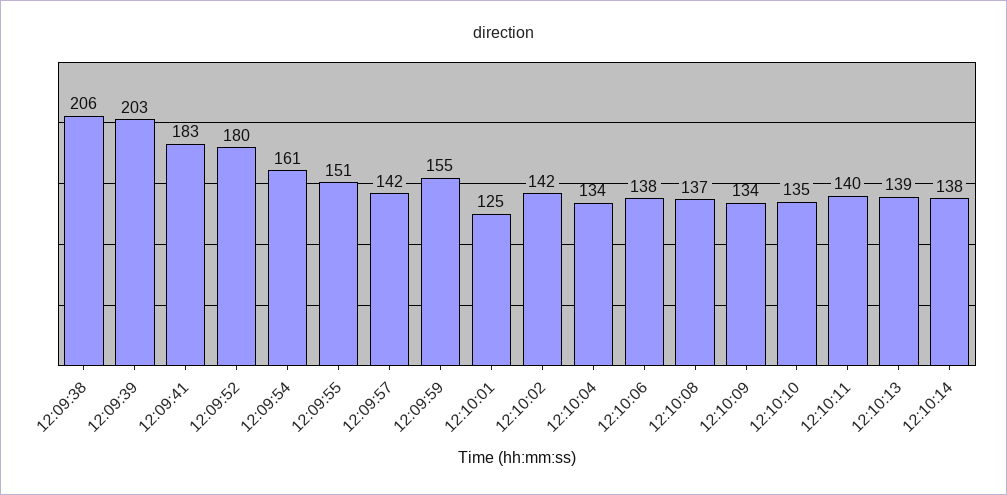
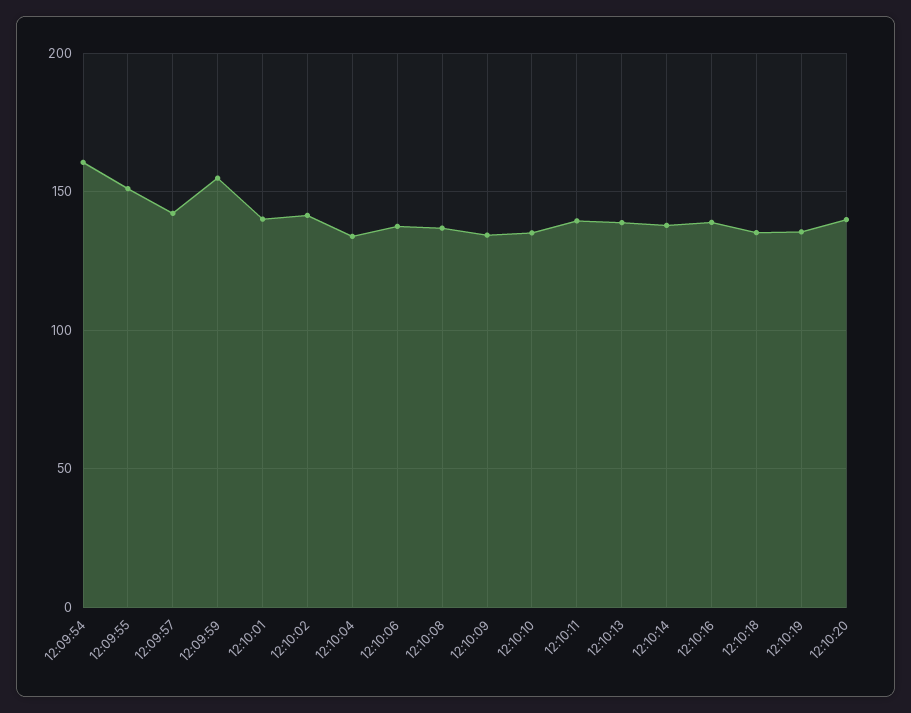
12:09:38: 206 -> none
12:09:39: 203 -> none
12:09:41: 183 -> none
12:09:52: 180 -> none
12:10:01: 125 -> 140
12:10:16: none -> 140
12:10:18: none -> 135
12:10:19: none -> 135
12:10:20: none -> 140

